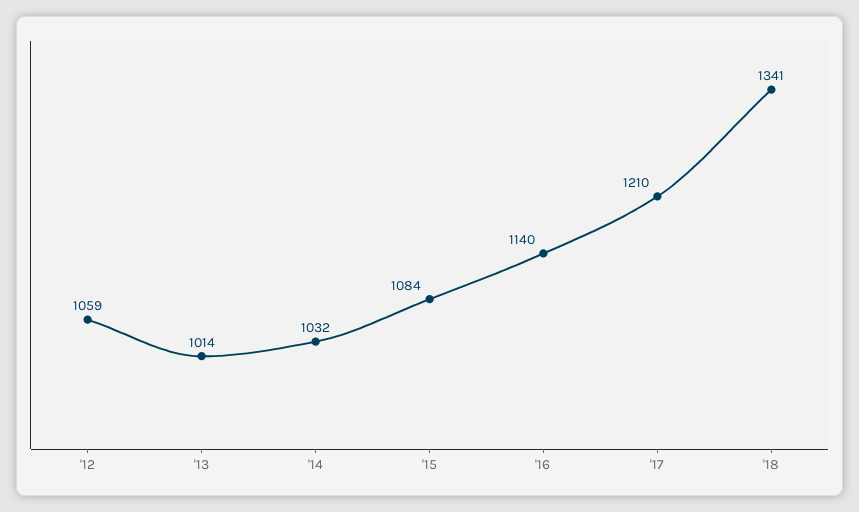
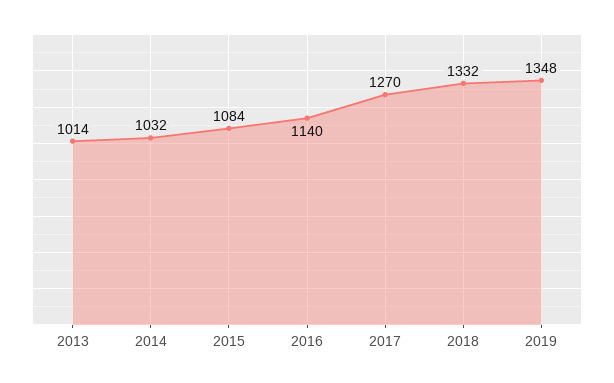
'12: 1059 -> none
'17: 1210 -> 1270
'18: 1341 -> 1332
2019: none -> 1348

